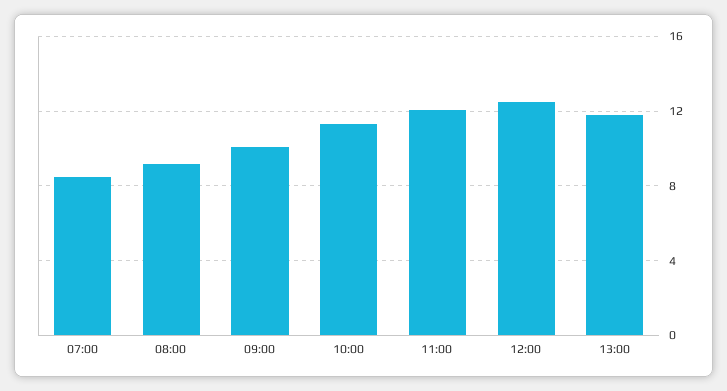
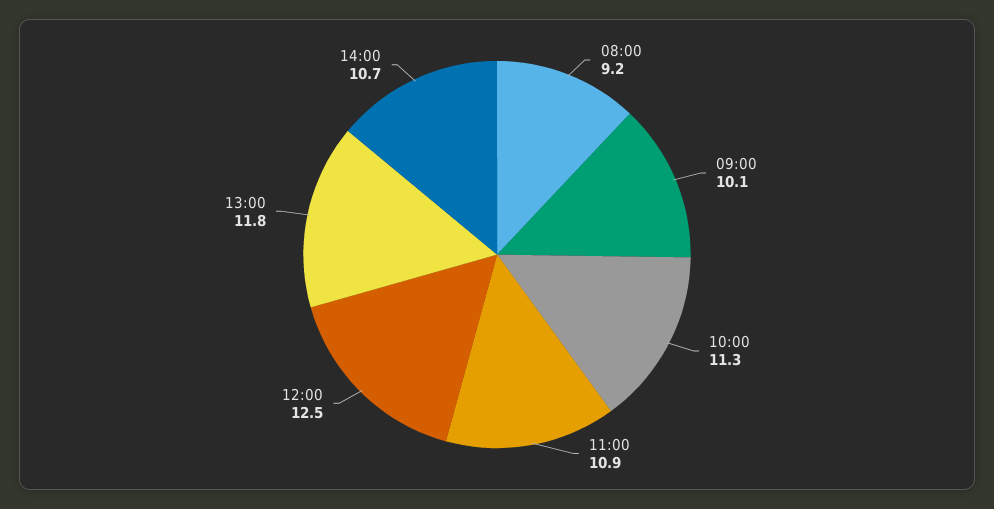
07:00: 8.5 -> none
11:00: 12 -> 10.9
14:00: none -> 10.7

